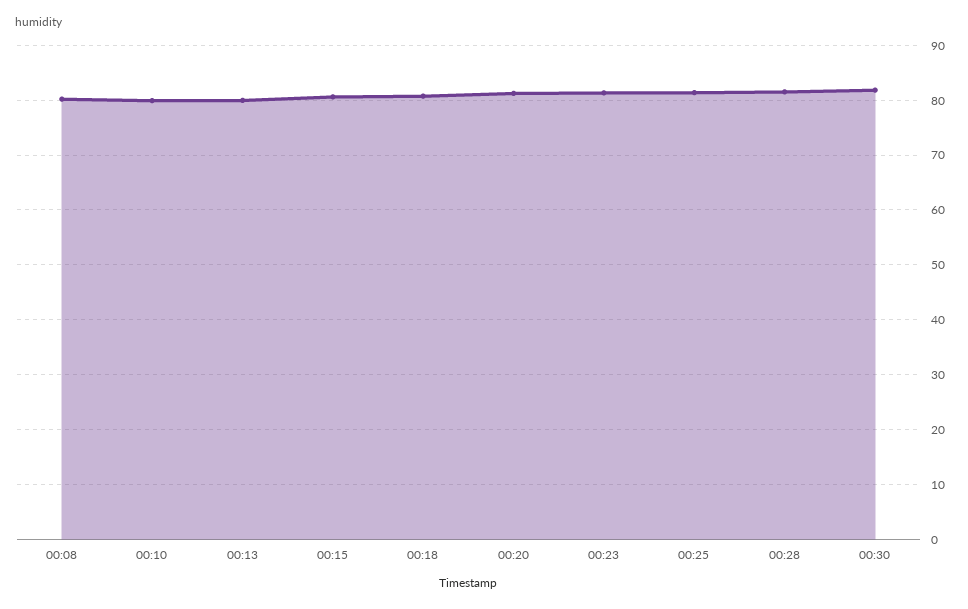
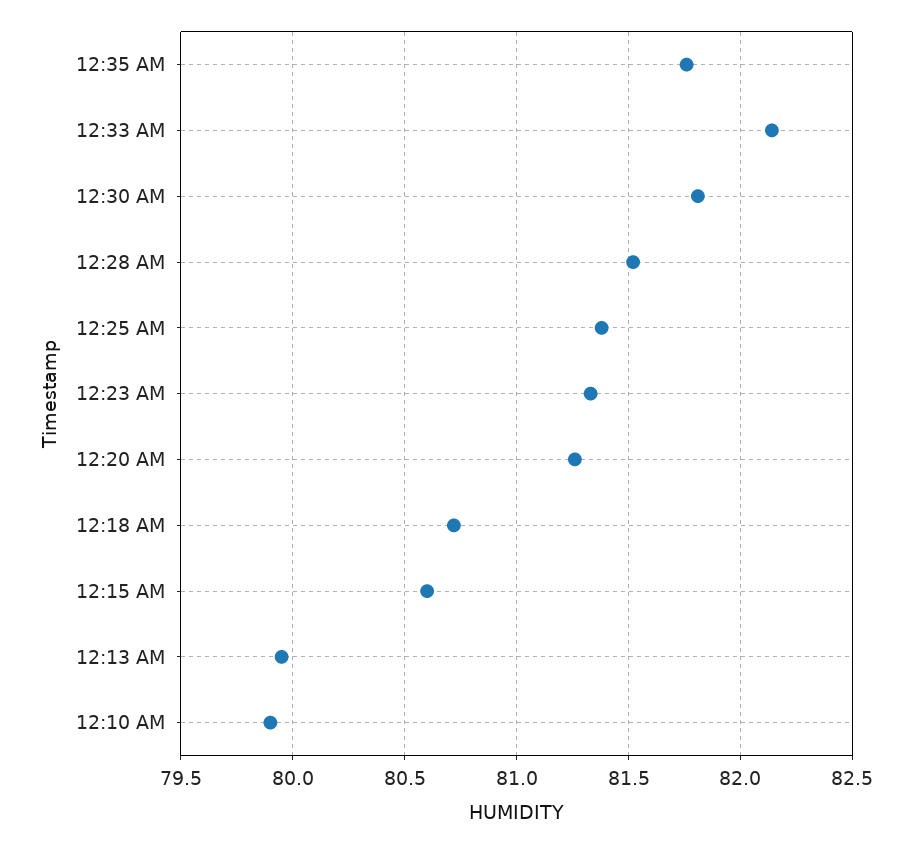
00:08: 80 -> none
12:35 AM: none -> 81.75
12:33 AM: none -> 82.15

